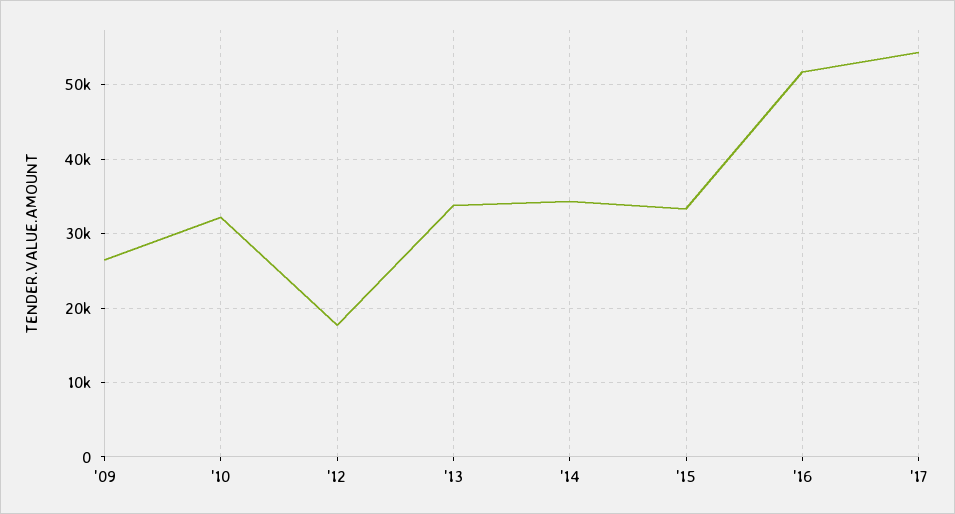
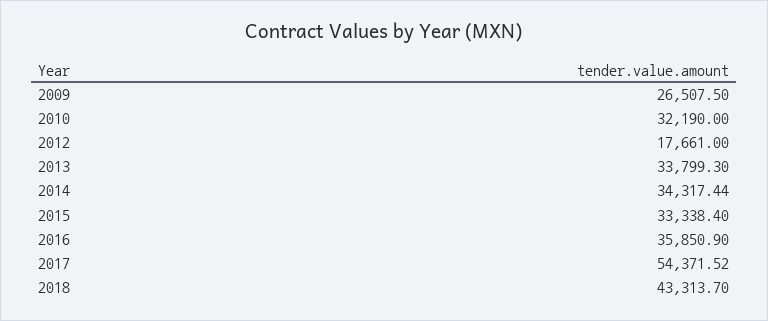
'16: 52000 -> 35850.9
2018: none -> 43313.7

